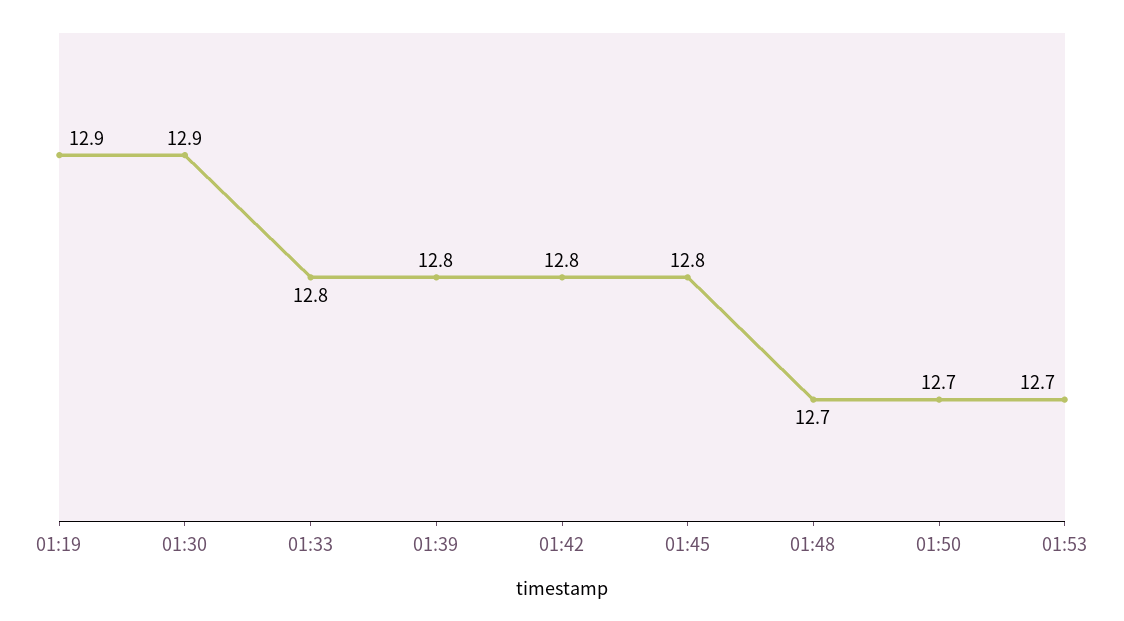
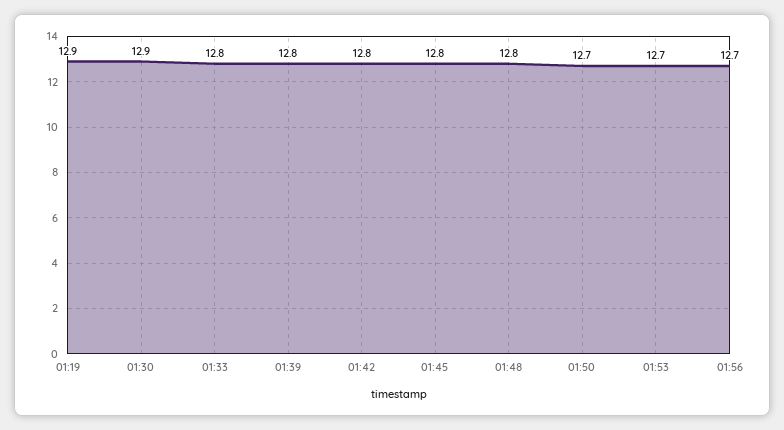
01:48: 12.7 -> 12.8
01:56: none -> 12.7

